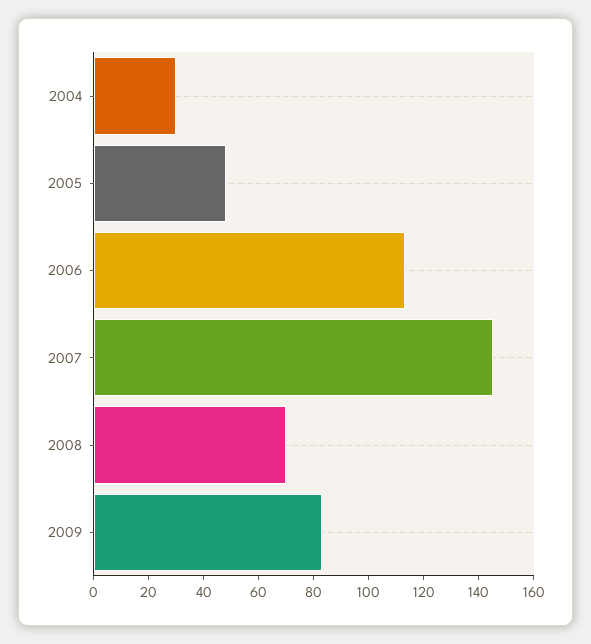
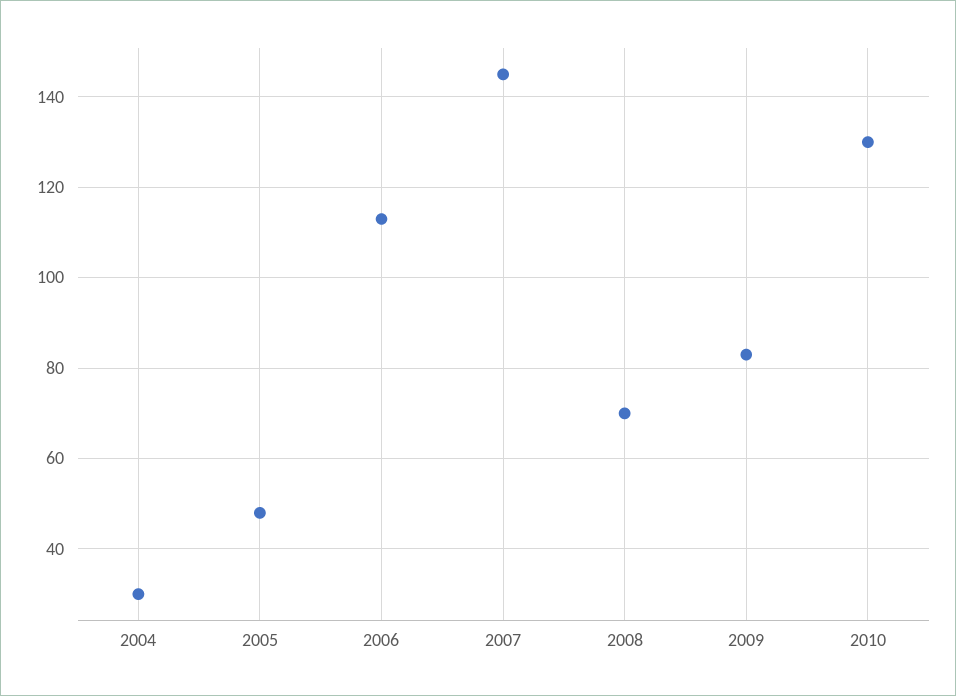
2010: none -> 130

